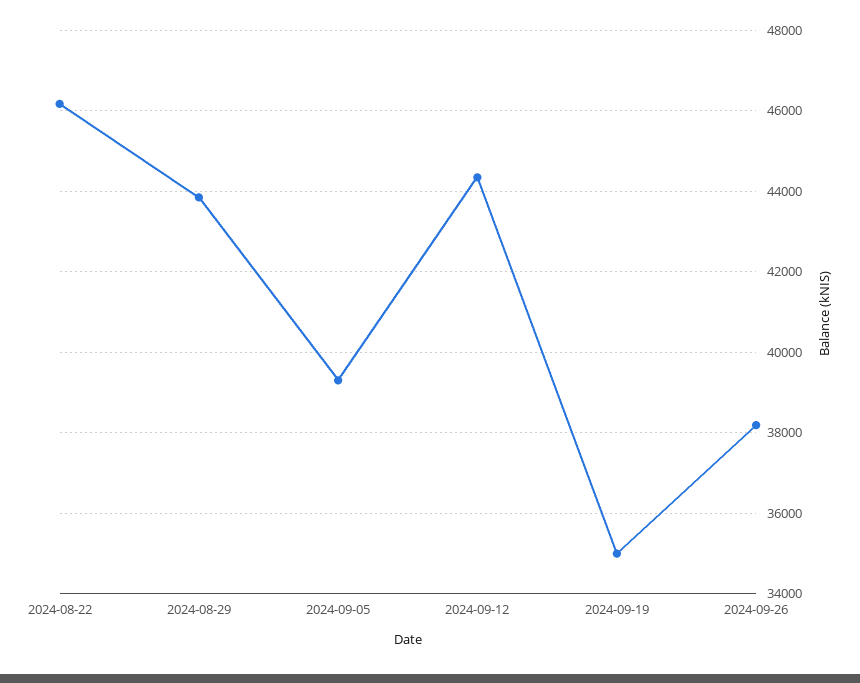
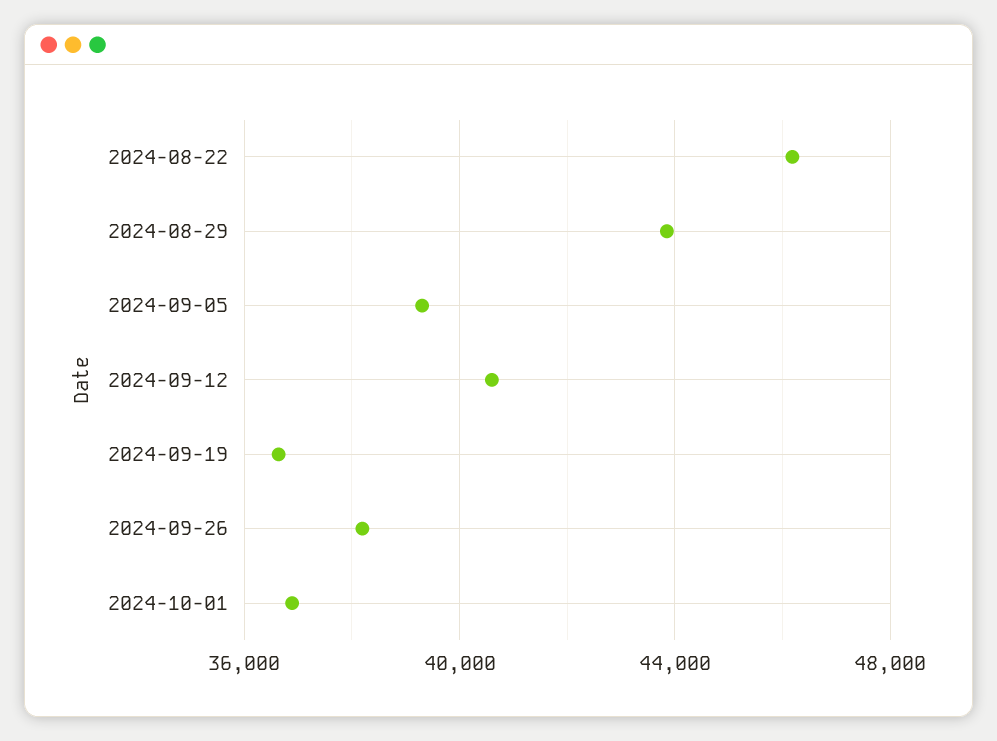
2024-09-12: 44400 -> 40500
2024-09-19: 35000 -> 36500
2024-10-01: none -> 37000

